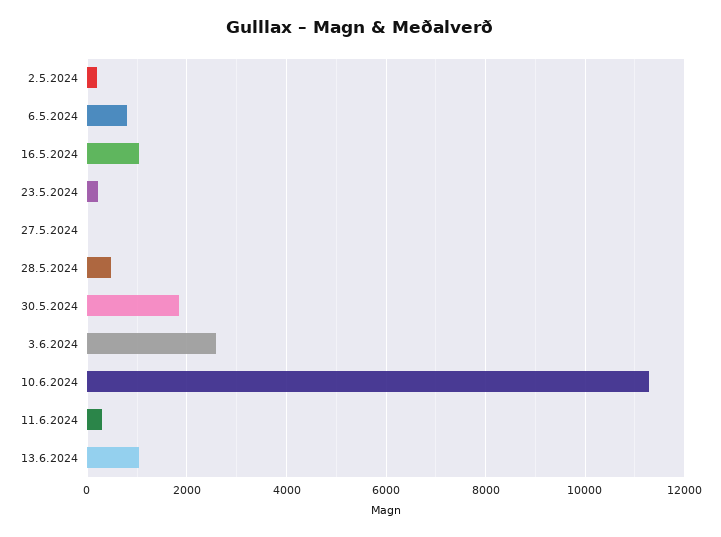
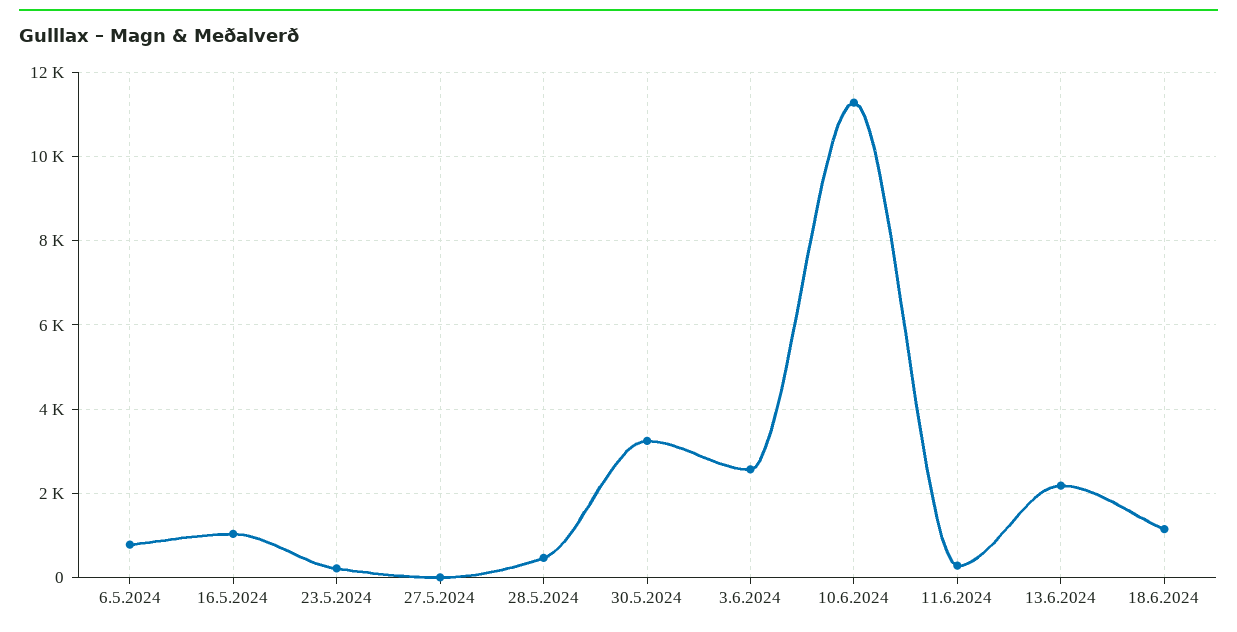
2.5.2024: 200 -> none
30.5.2024: 1800 -> 3200
13.6.2024: 1000 -> 2200
18.6.2024: none -> 1200

